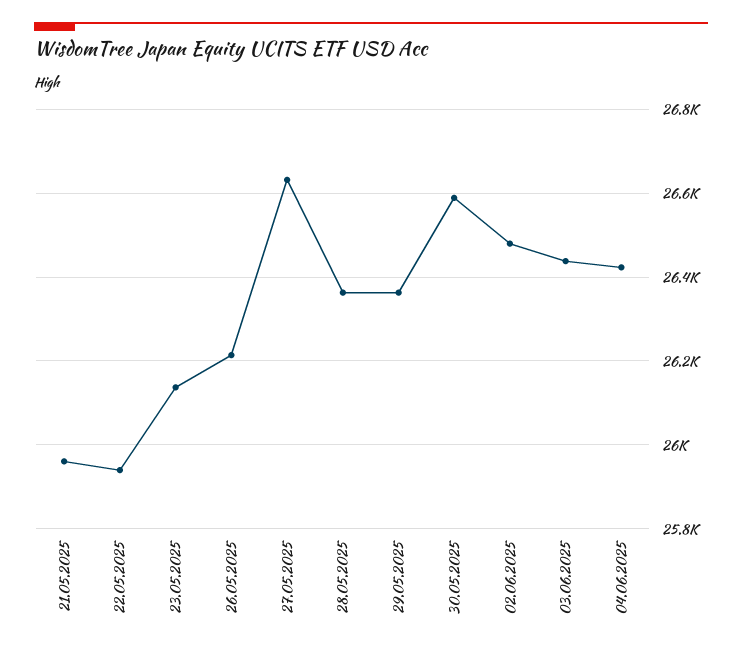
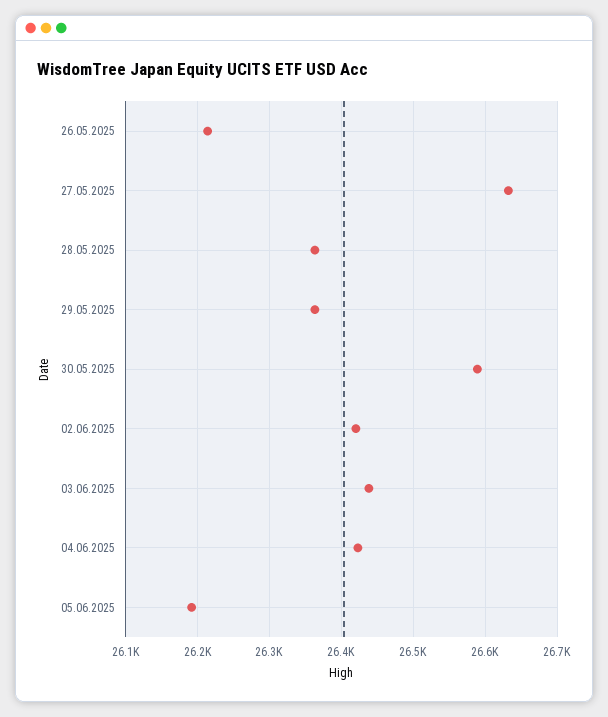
21.05.2025: 25960 -> none
22.05.2025: 25940 -> none
23.05.2025: 26140 -> none
02.06.2025: 26480 -> 26420
05.06.2025: none -> 26190

